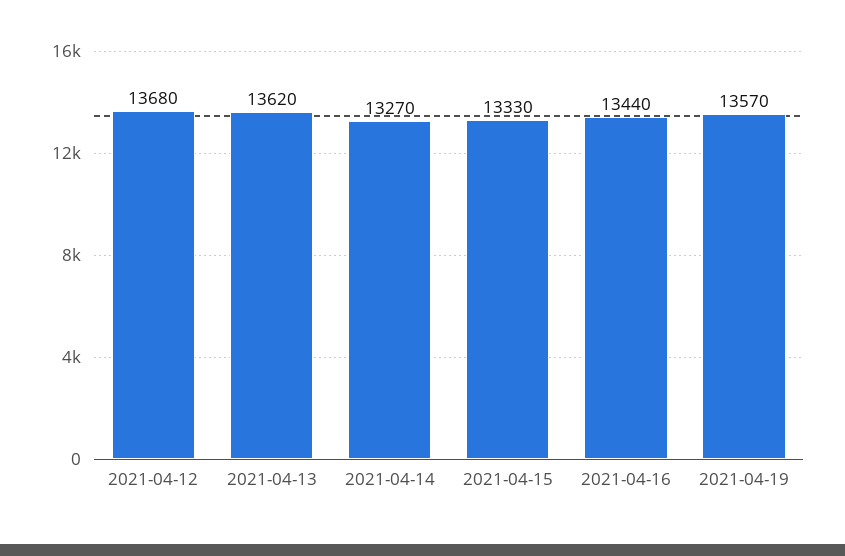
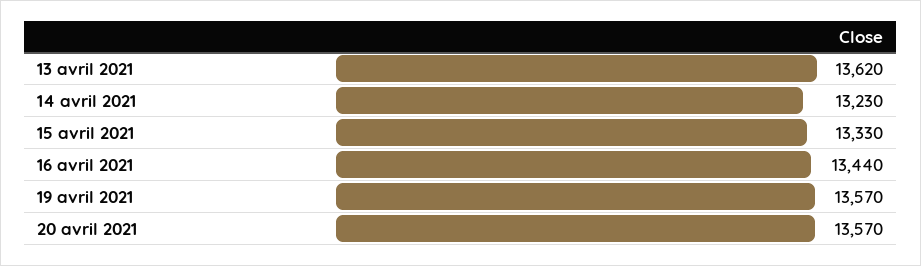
2021-04-12: 13680 -> none
2021-04-14: 13270 -> 13230
20 avril 2021: none -> 13570

